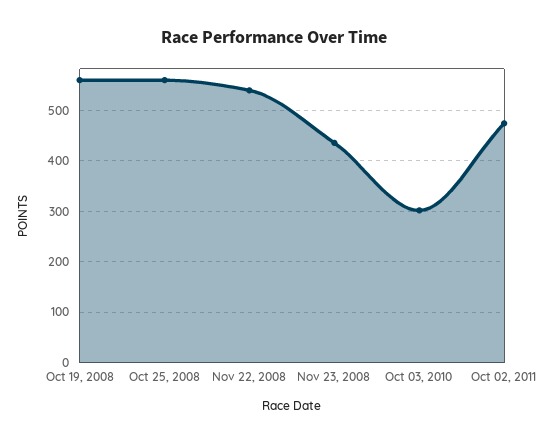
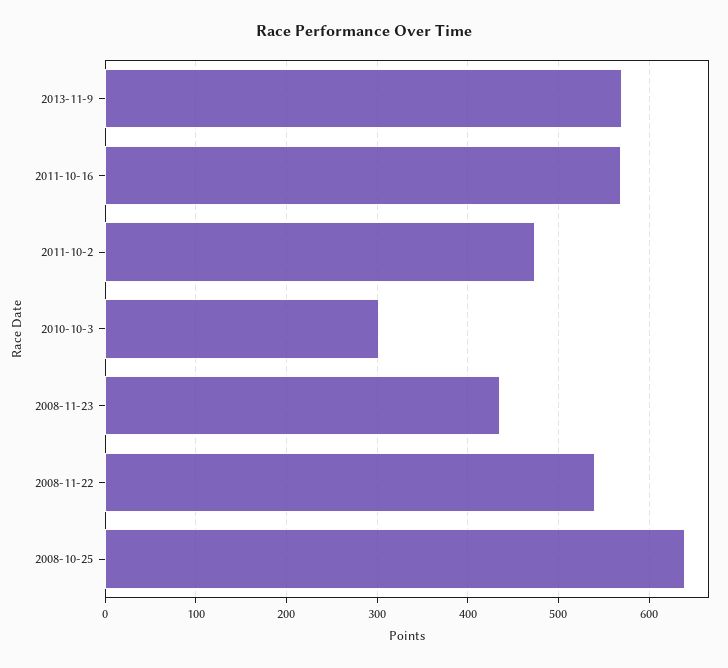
Oct 19, 2008: 560 -> none
Oct 25, 2008: 560 -> 640
2013-11-9: none -> 570
2011-10-16: none -> 570

